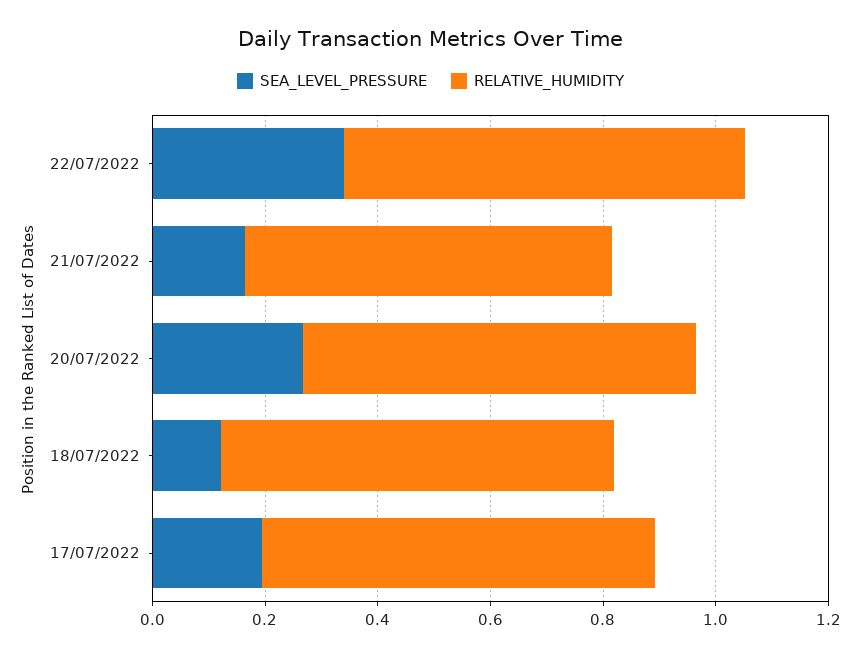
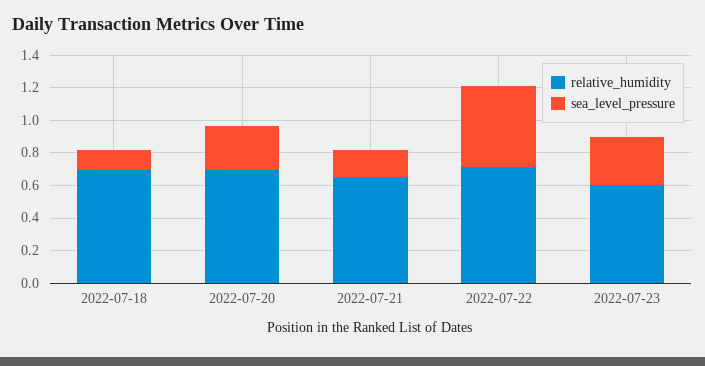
SEA_LEVEL_PRESSURE, 22/07/2022: 0.35 -> 0.5
SEA_LEVEL_PRESSURE, 17/07/2022: 0.2 -> none
RELATIVE_HUMIDITY, 17/07/2022: 0.7 -> none
RELATIVE_HUMIDITY, 2022-07-23: none -> 0.6
SEA_LEVEL_PRESSURE, 2022-07-23: none -> 0.3

